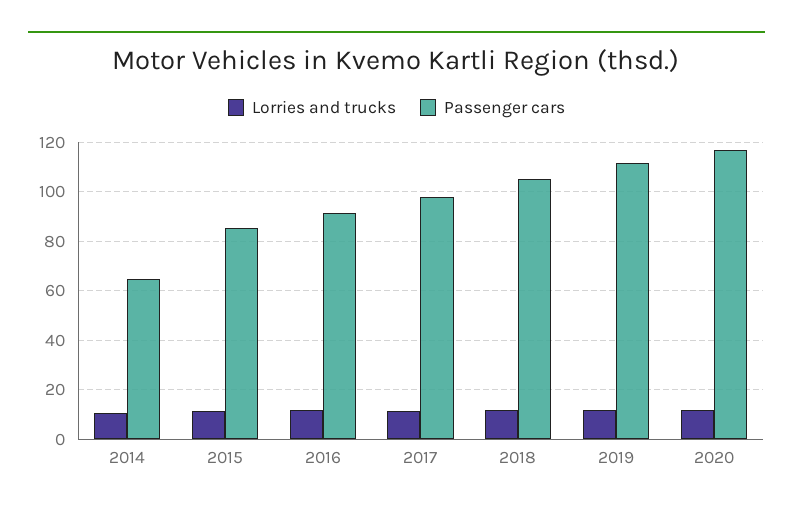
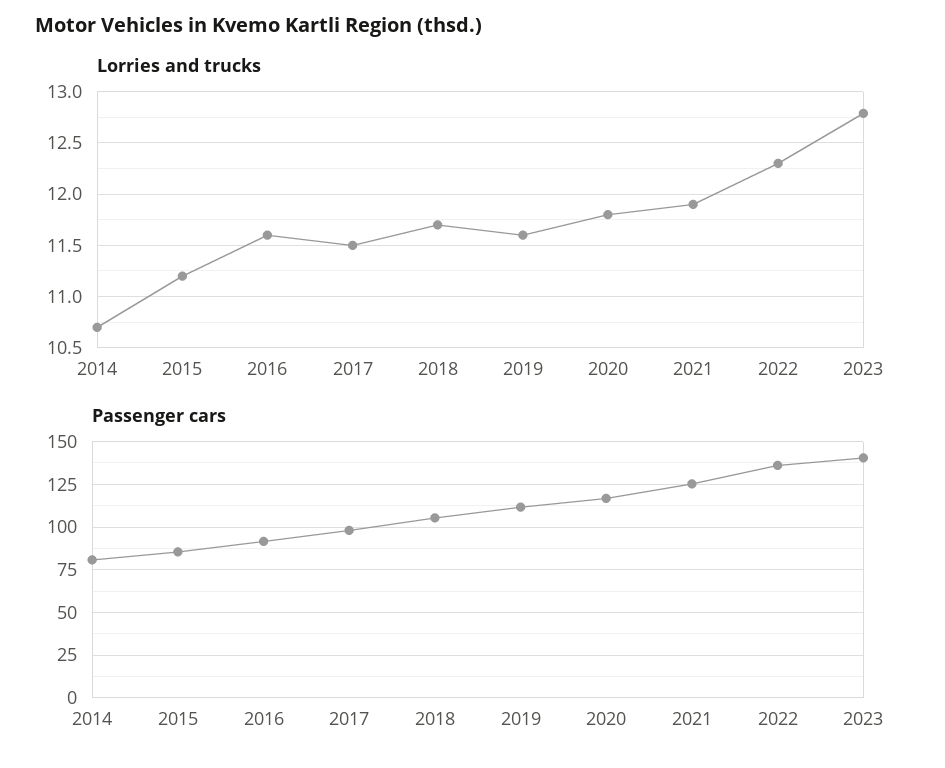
Passenger cars, 2014: 65 -> 80
Lorries and trucks, 2021: none -> 11.9
Lorries and trucks, 2022: none -> 12.3
Lorries and trucks, 2023: none -> 12.8
Passenger cars, 2021: none -> 125
Passenger cars, 2022: none -> 135
Passenger cars, 2023: none -> 140

